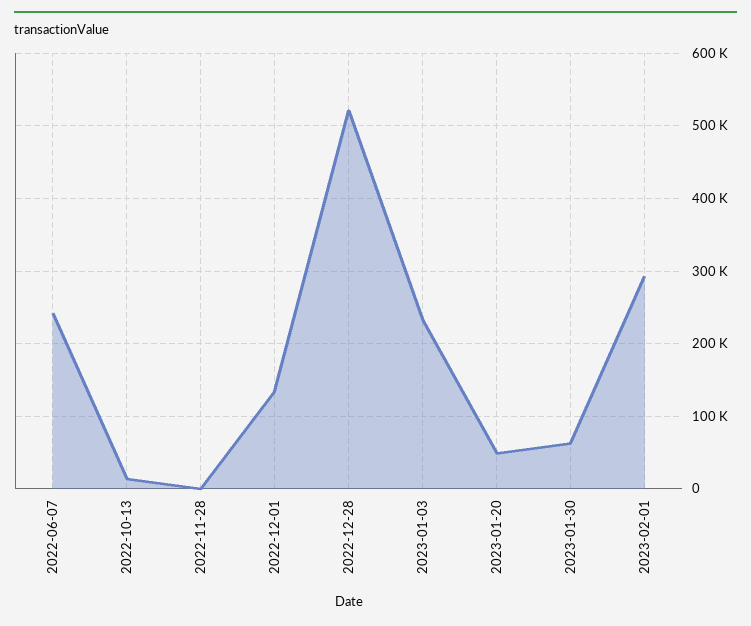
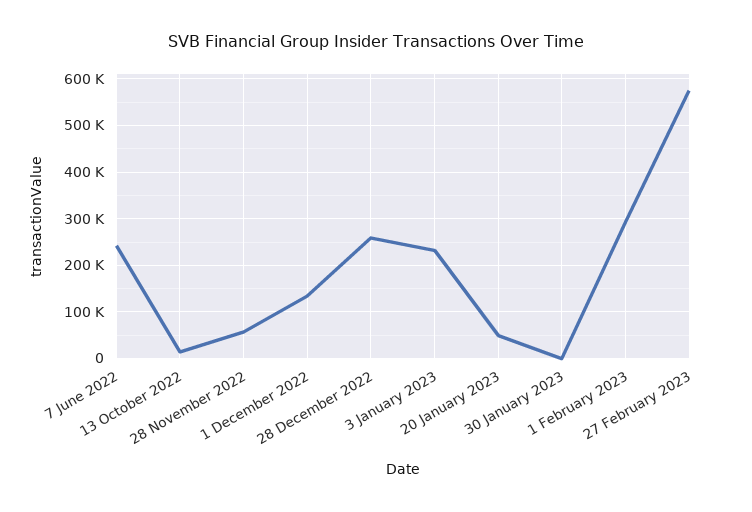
2022-11-28: 0 -> 60000
2022-12-28: 520000 -> 260000
2023-01-30: 60000 -> 0
27 February 2023: none -> 580000

